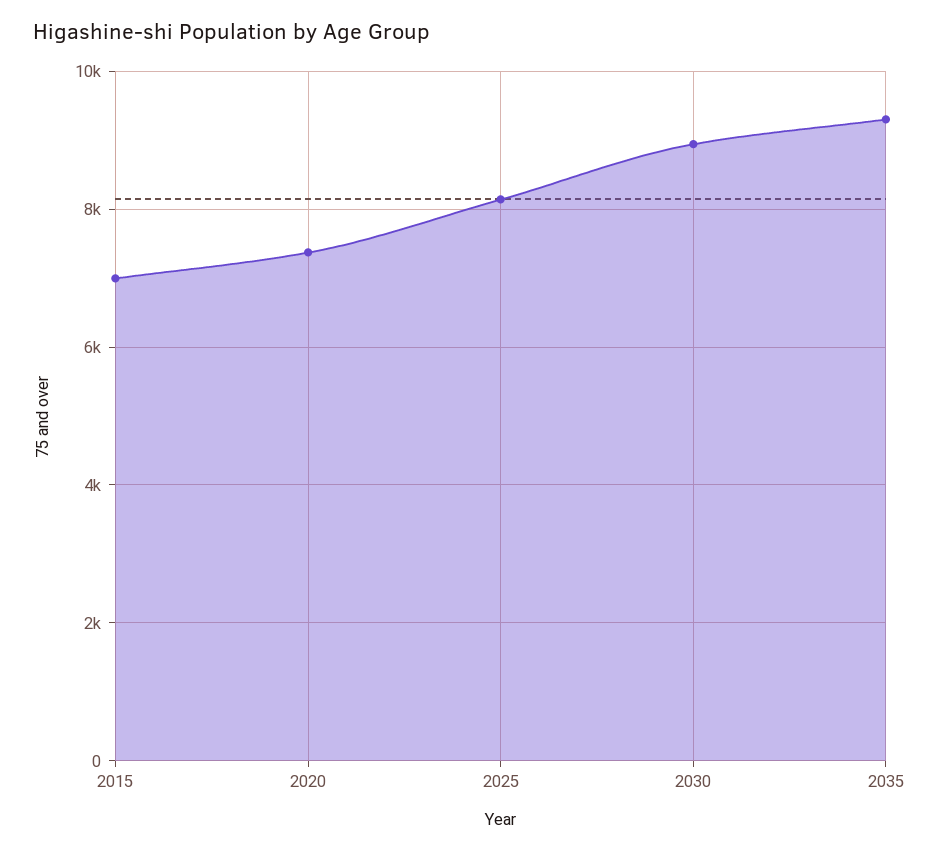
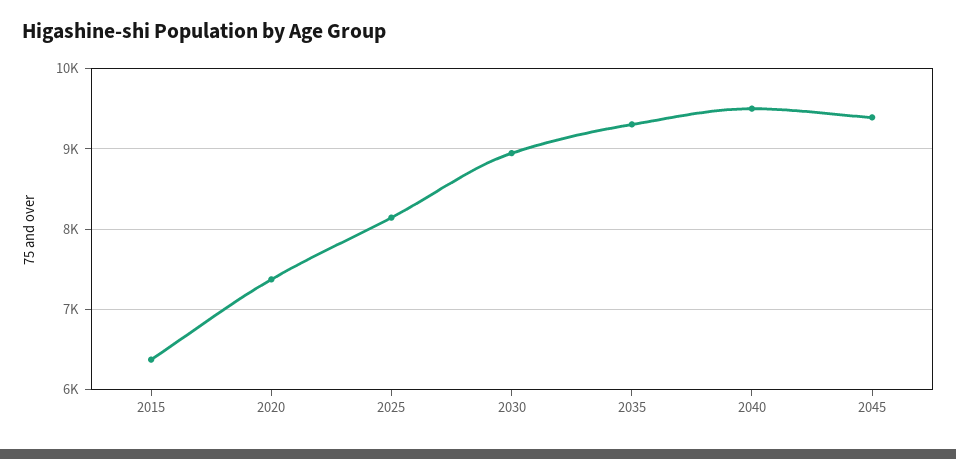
2015: 7000 -> 6400
2040: none -> 9500
2045: none -> 9400

